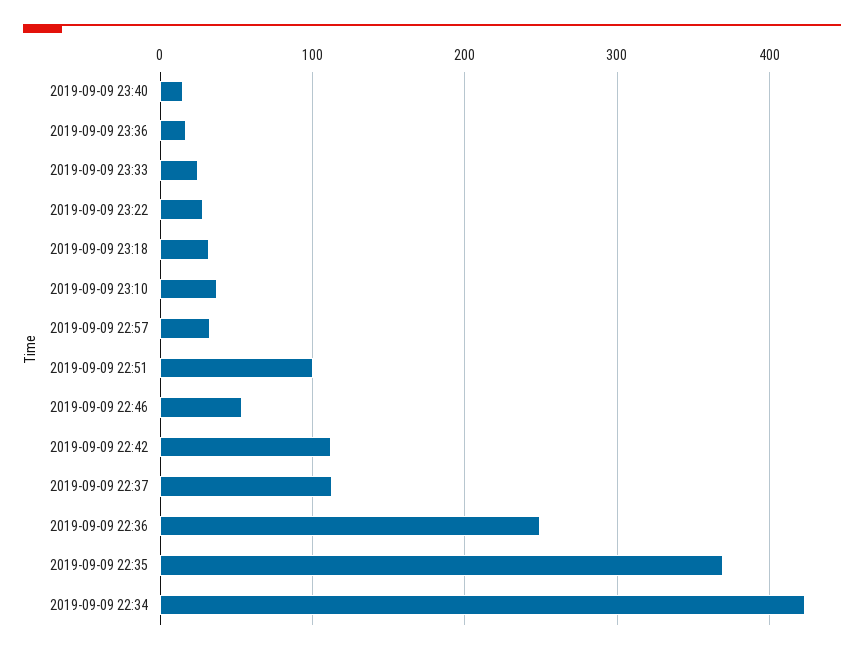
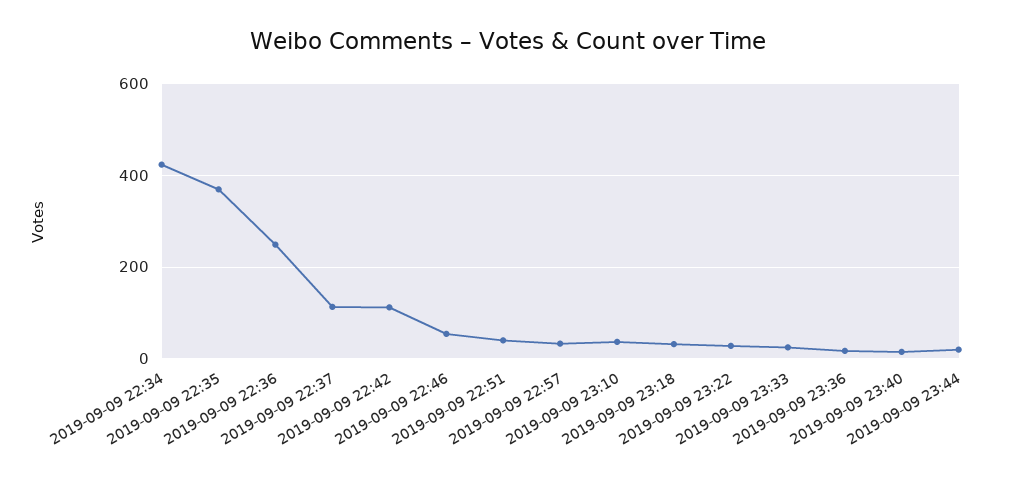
2019-09-09 22:51: 100 -> 40
2019-09-09 23:44: none -> 20

